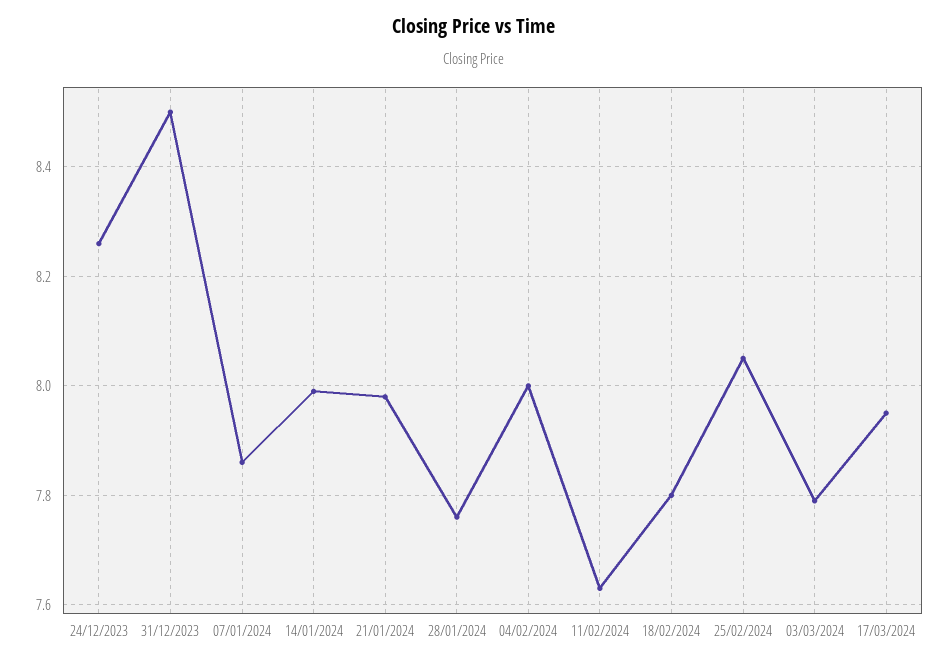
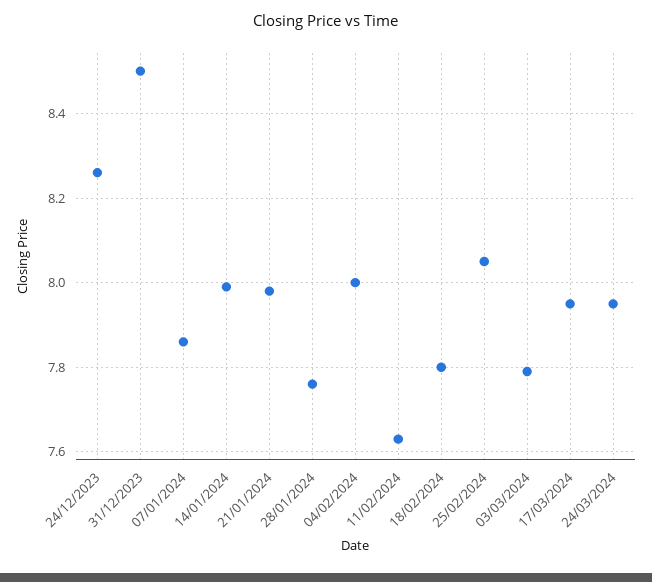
24/03/2024: none -> 7.95

